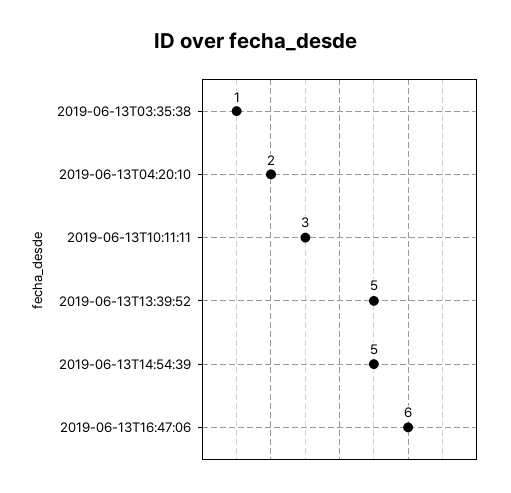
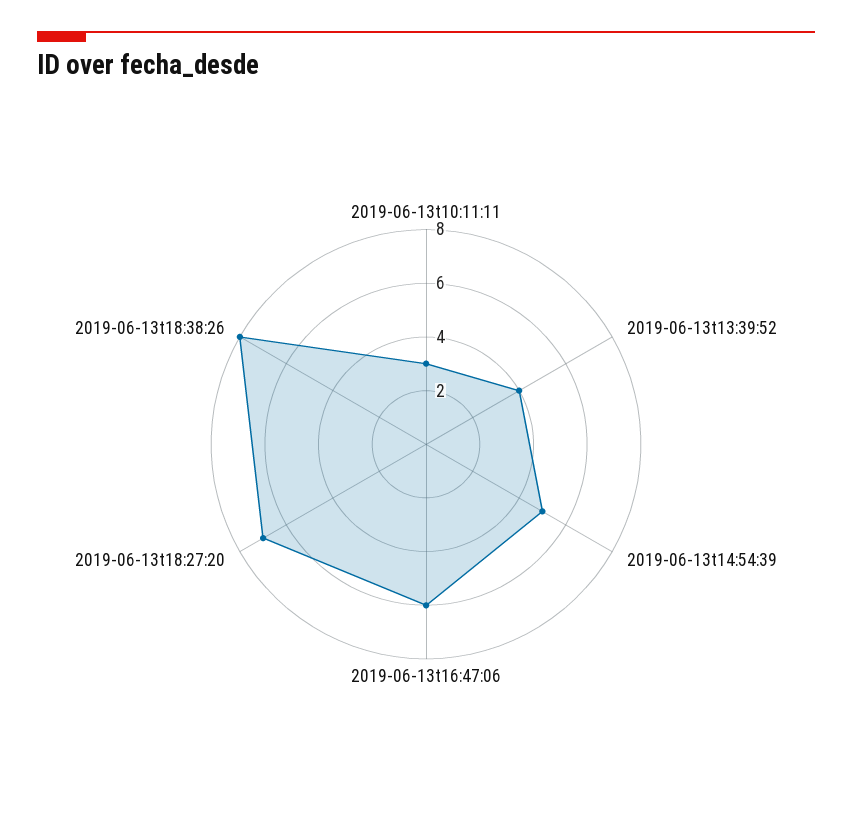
2019-06-13T03:35:38: 1 -> none
2019-06-13T04:20:10: 2 -> none
2019-06-13T13:39:52: 5 -> 4
2019-06-13t18:27:20: none -> 7
2019-06-13t18:38:26: none -> 8

